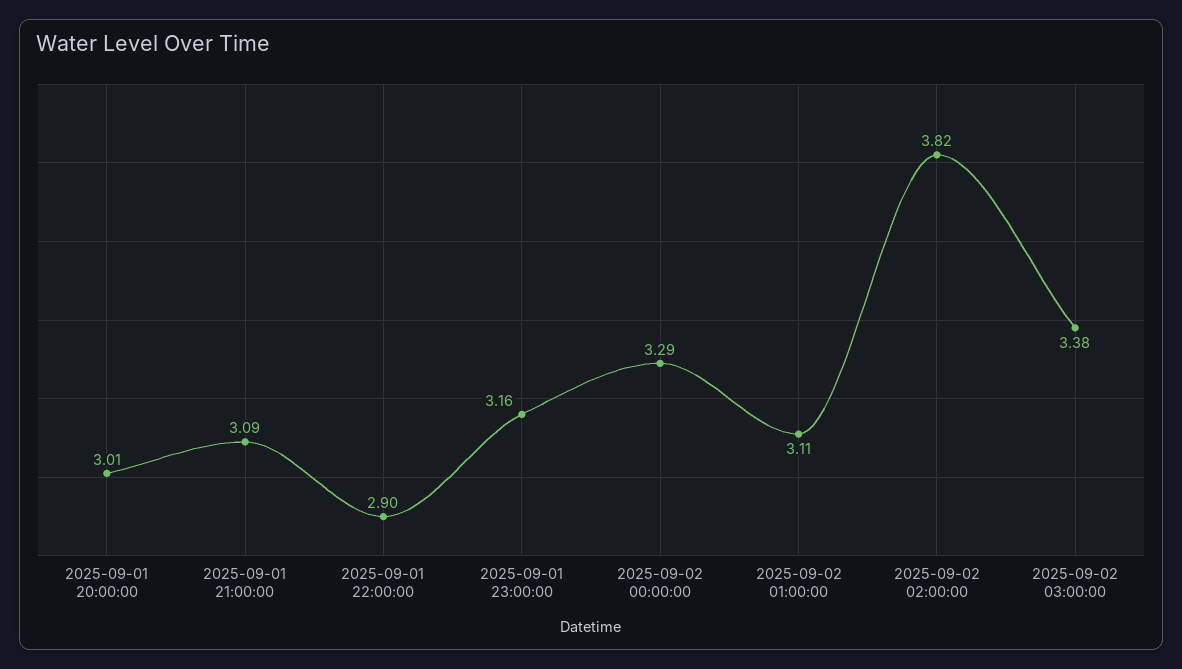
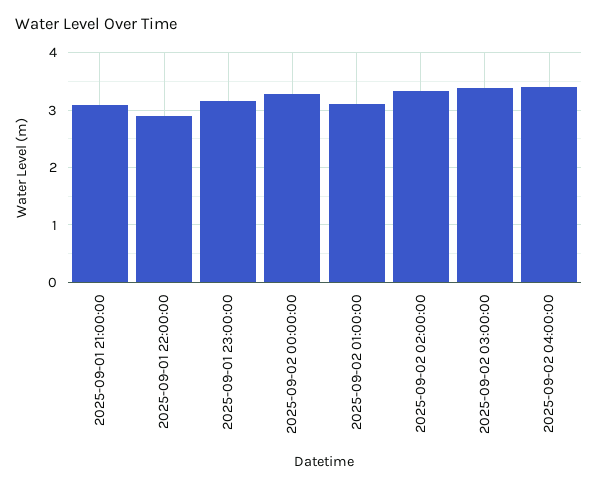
2025-09-01 20:00:00: 3.01 -> none
2025-09-02 02:00:00: 3.82 -> 3.4
2025-09-02 04:00:00: none -> 3.4

